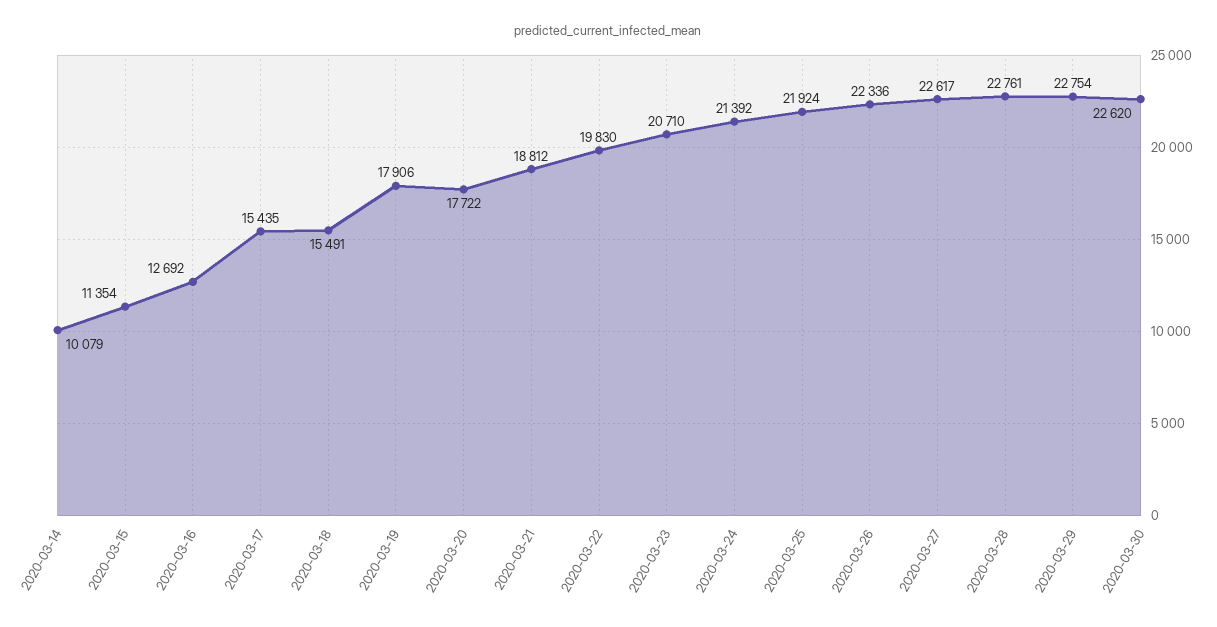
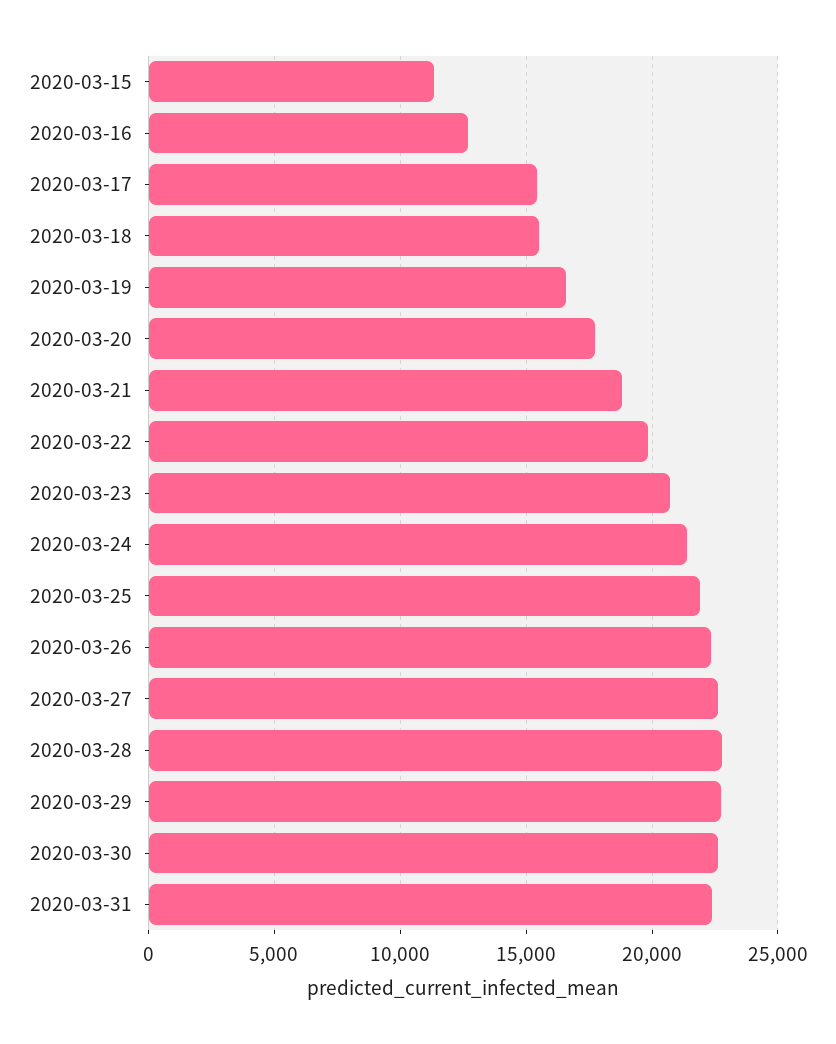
2020-03-14: 10079 -> none
2020-03-19: 17906 -> 16500
2020-03-31: none -> 22500

